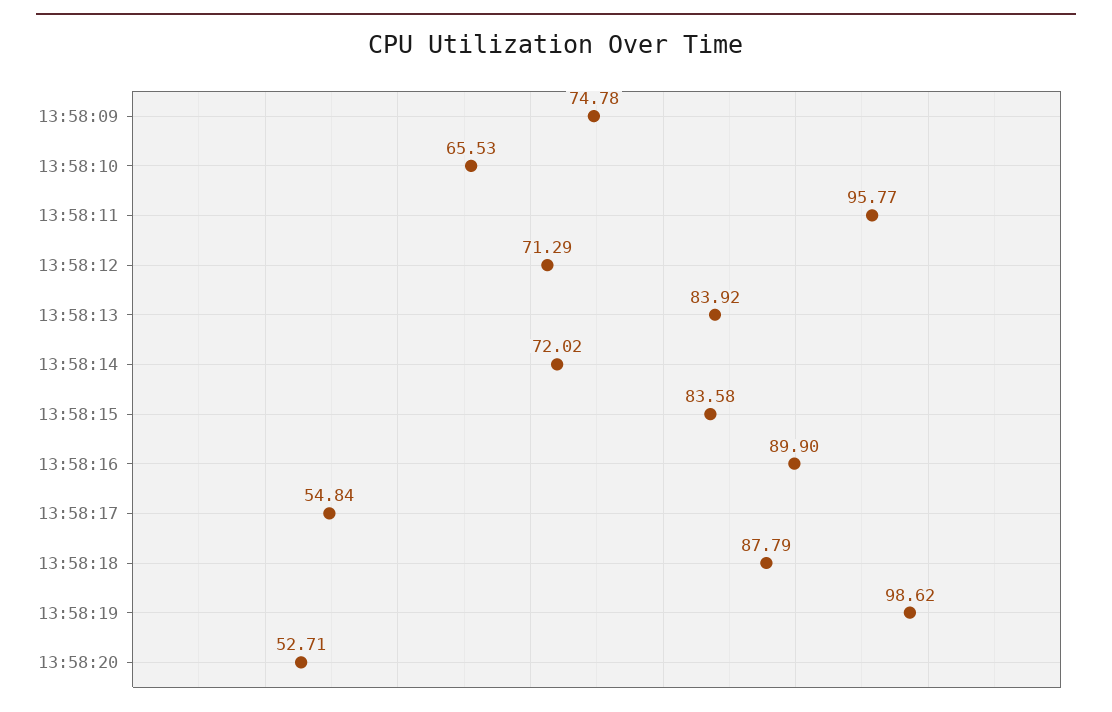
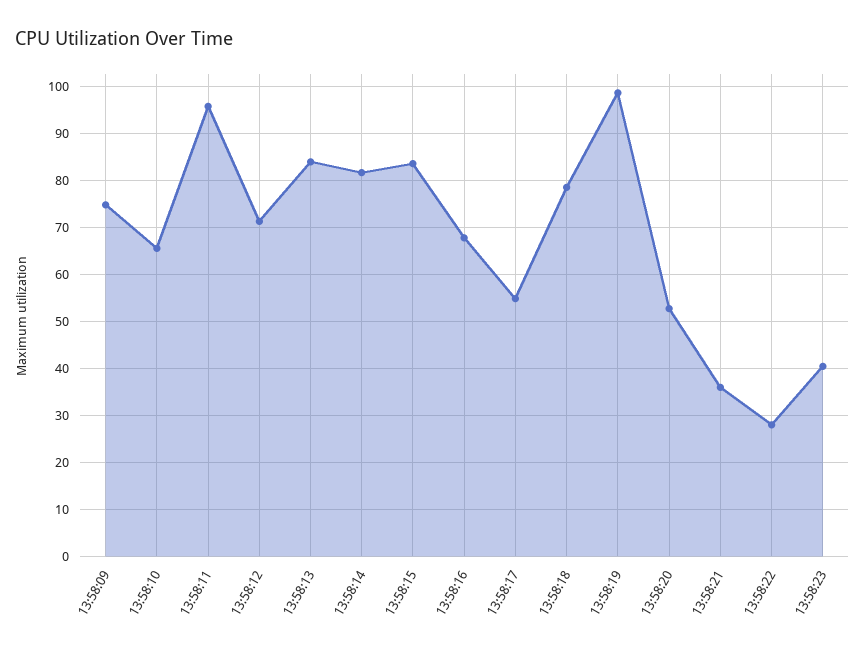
13:58:14: 72.02 -> 82
13:58:16: 89.9 -> 68
13:58:18: 87.79 -> 78
13:58:21: none -> 36
13:58:22: none -> 28
13:58:23: none -> 40

